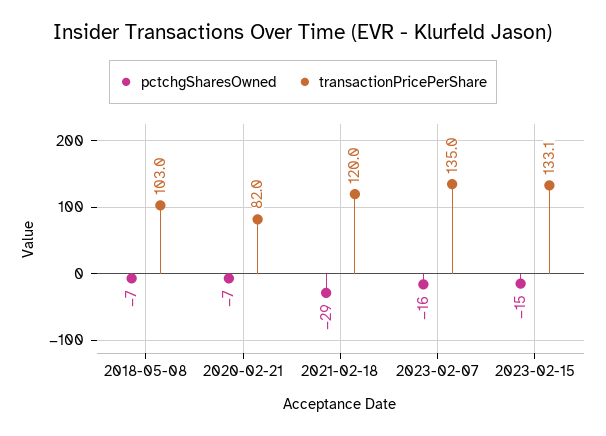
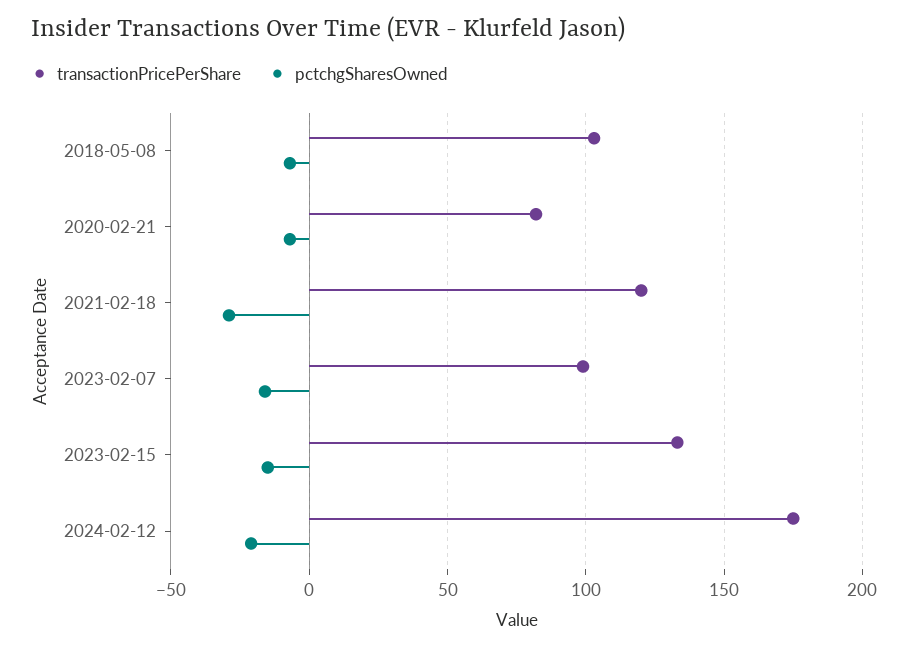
transactionPricePerShare, 2023-02-07: 135 -> 100
transactionPricePerShare, 2024-02-12: none -> 175
pctchgSharesOwned, 2024-02-12: none -> -20

